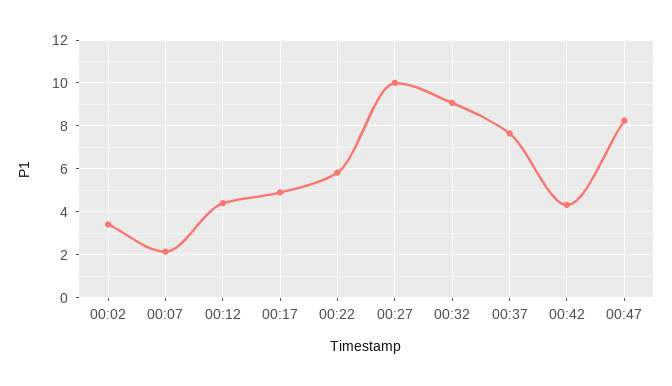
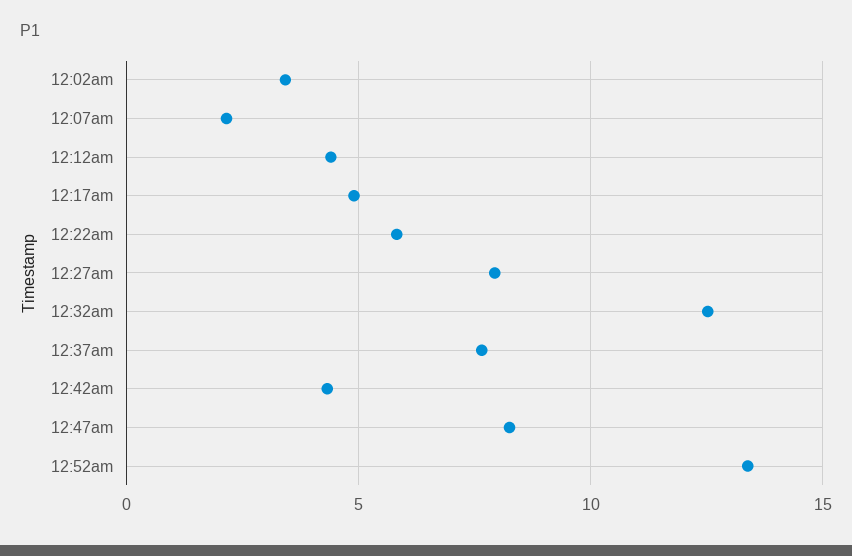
00:27: 10 -> 8
00:32: 9 -> 12.5
12:52am: none -> 13.5

